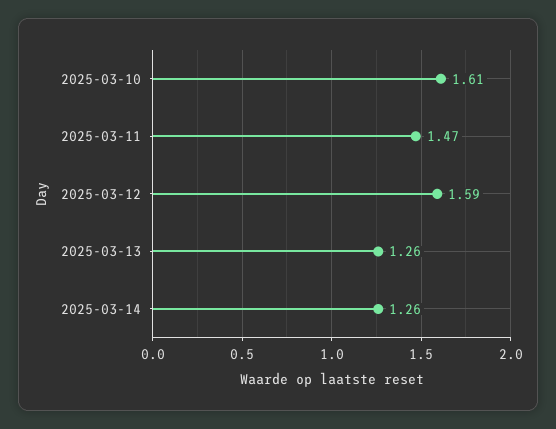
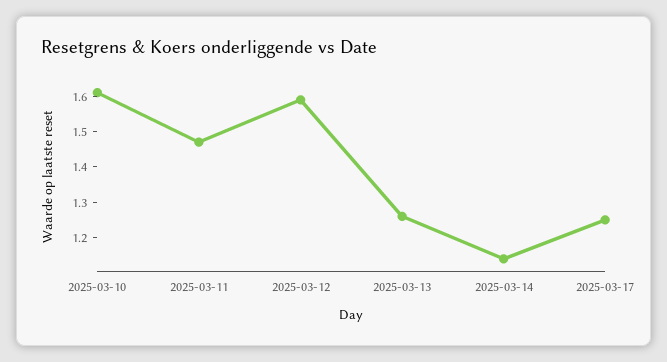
2025-03-14: 1.26 -> 1.15
2025-03-17: none -> 1.25

